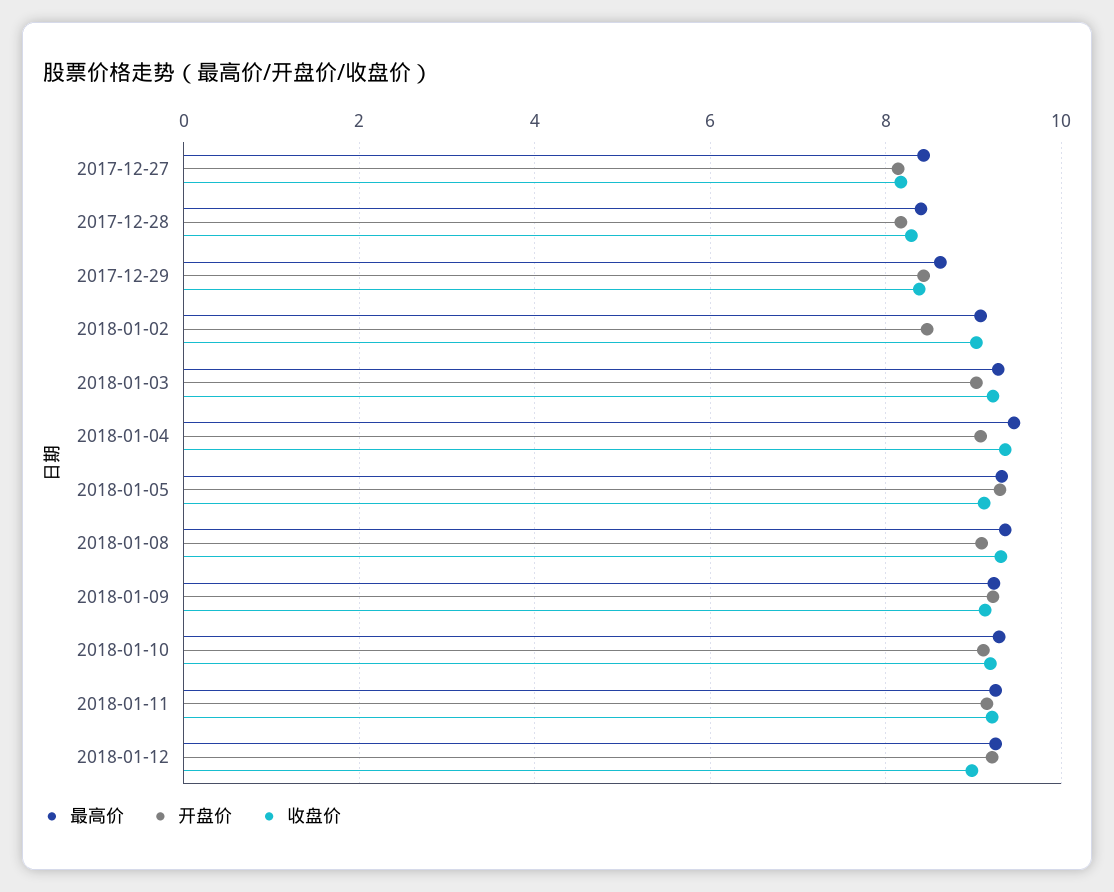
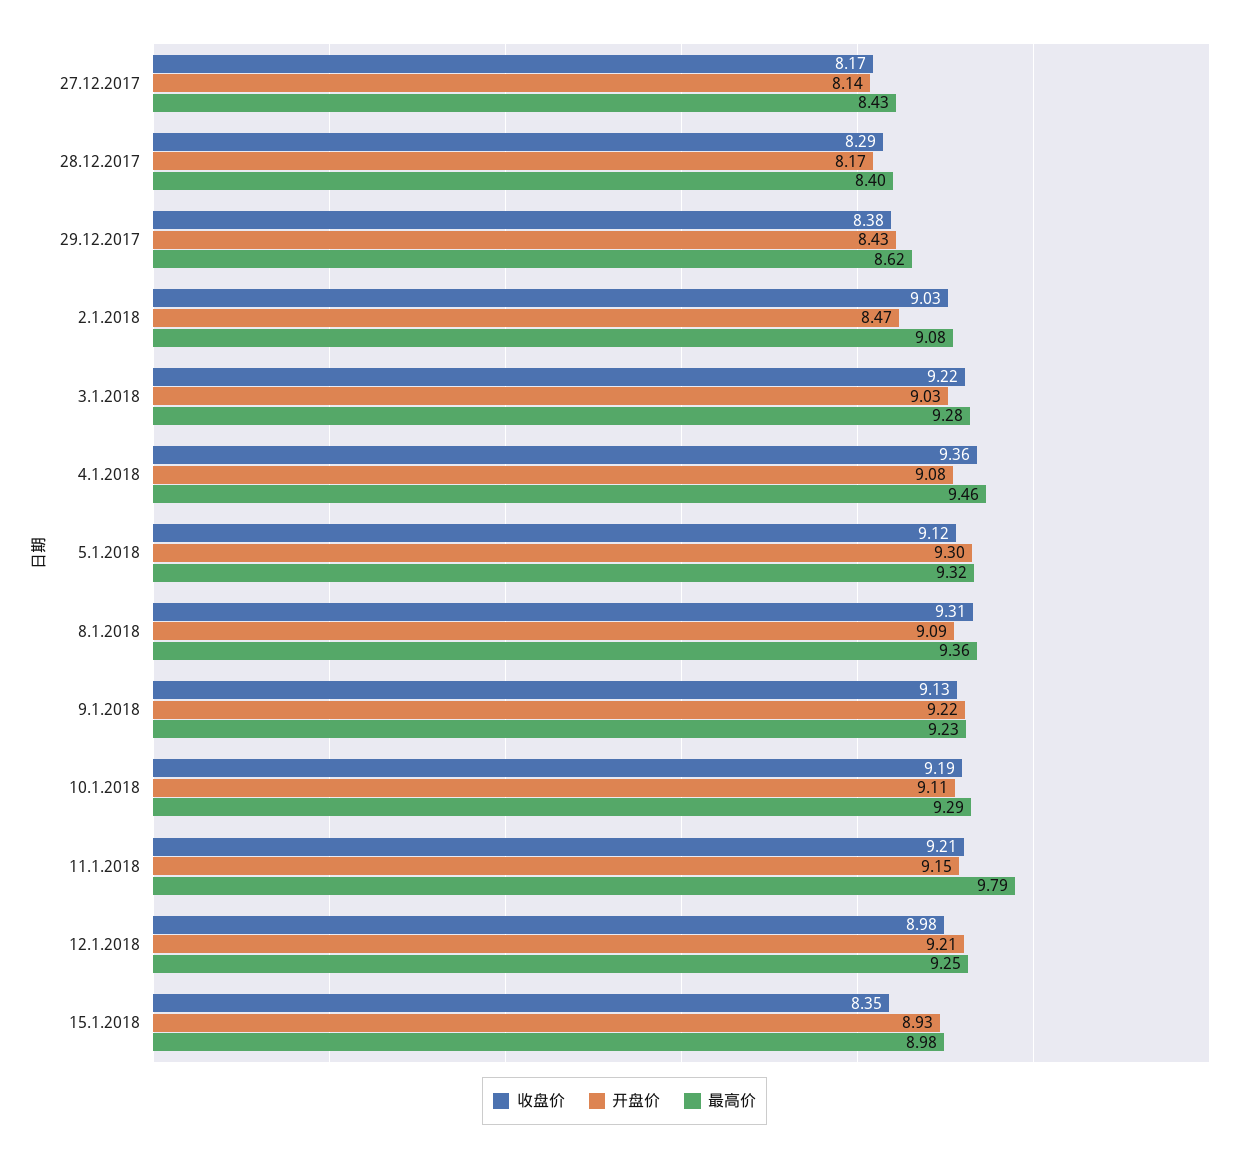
最高价, 2018-01-11: 9.2 -> 9.79
收盘价, 15.1.2018: none -> 8.35
开盘价, 15.1.2018: none -> 8.93
最高价, 15.1.2018: none -> 8.98

